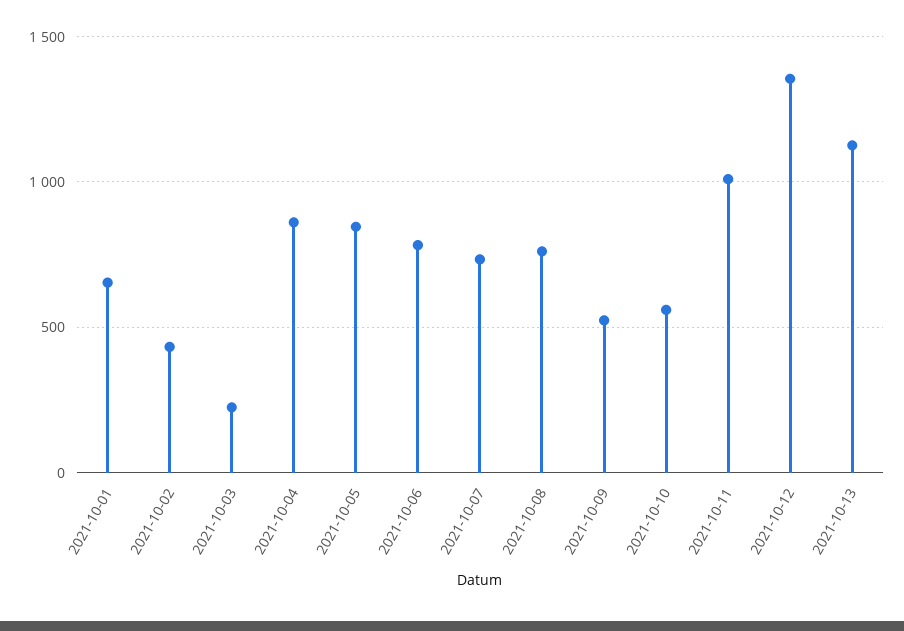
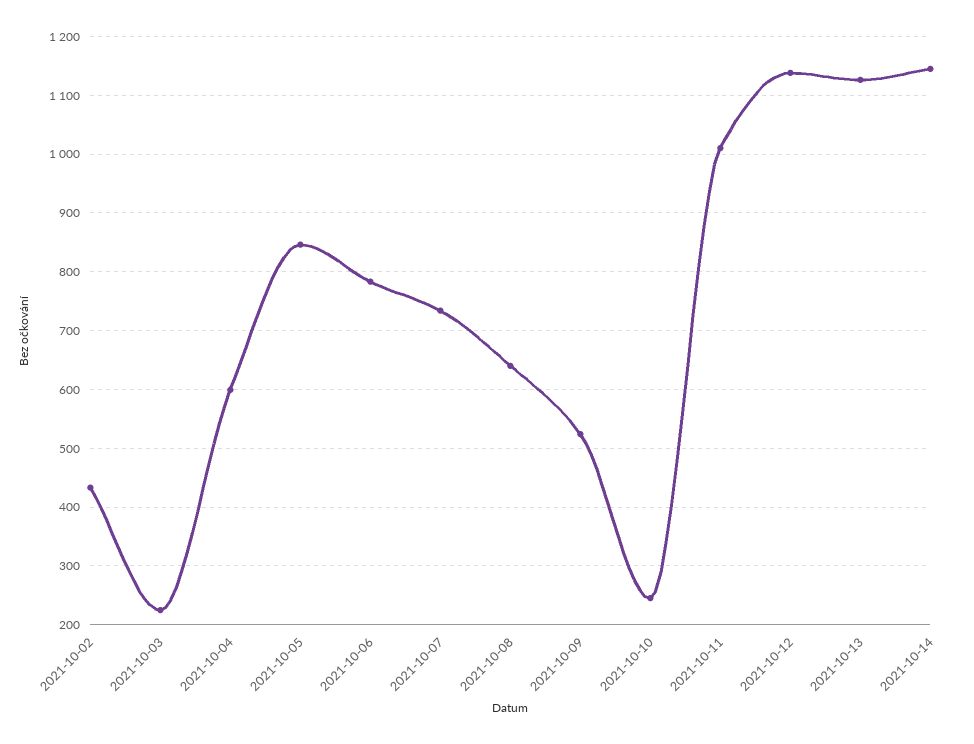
2021-10-01: 650 -> none
2021-10-04: 850 -> 600
2021-10-08: 750 -> 640
2021-10-10: 550 -> 240
2021-10-12: 1350 -> 1140
2021-10-14: none -> 1140

